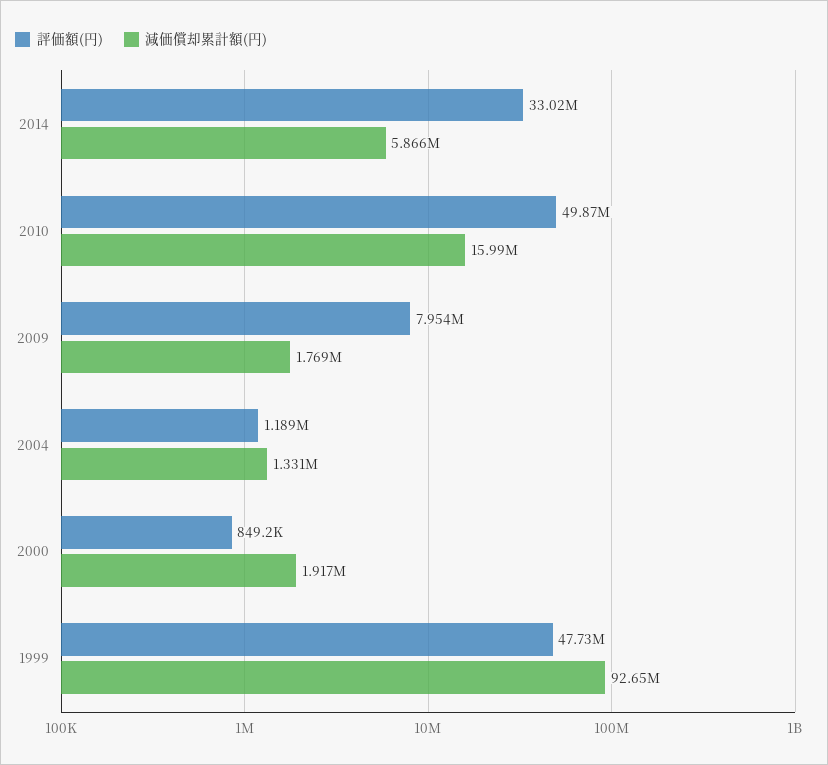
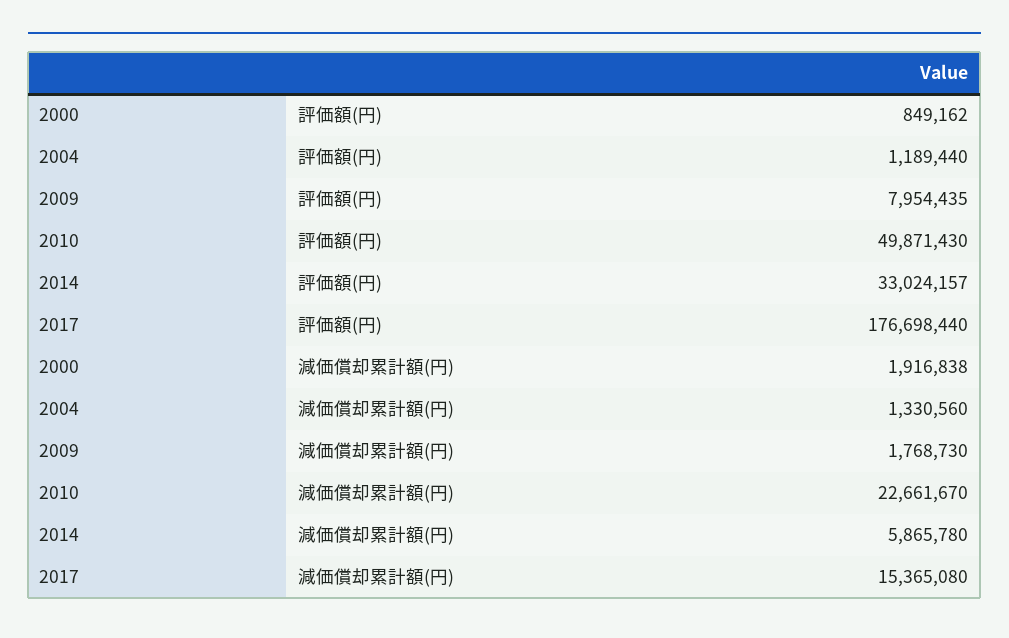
減価償却累計額(円), 2010: 15990000 -> 22661670
評価額(円), 1999: 47730000 -> none
減価償却累計額(円), 1999: 92650000 -> none
評価額(円), 2017: none -> 176698440
減価償却累計額(円), 2017: none -> 15365080

